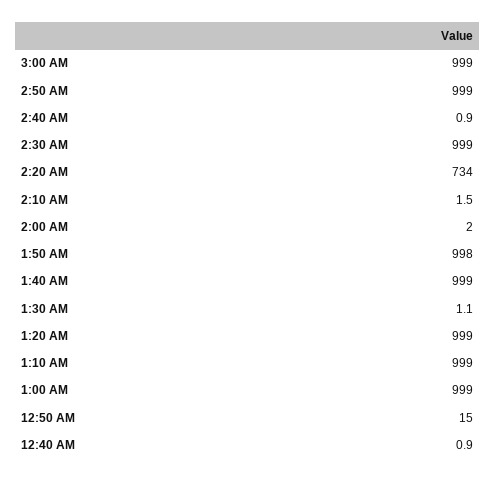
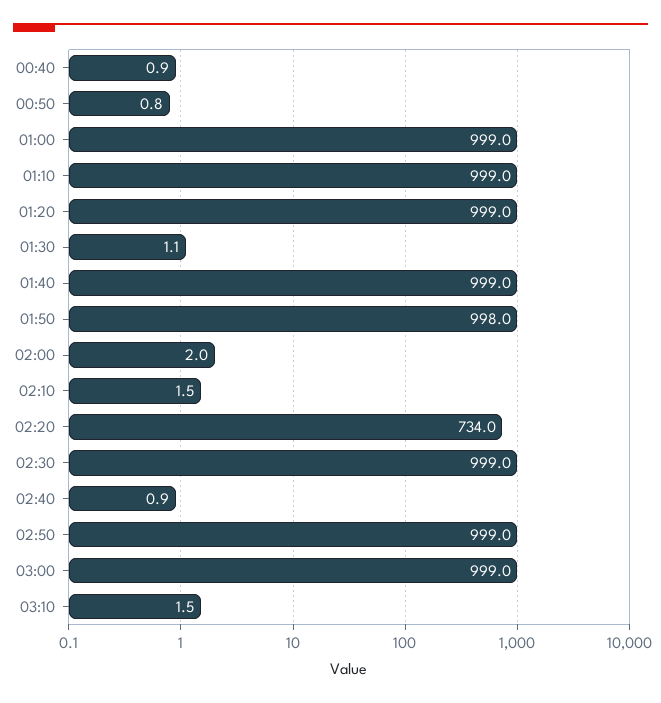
12:50 AM: 15 -> 0.8
03:10: none -> 1.5

